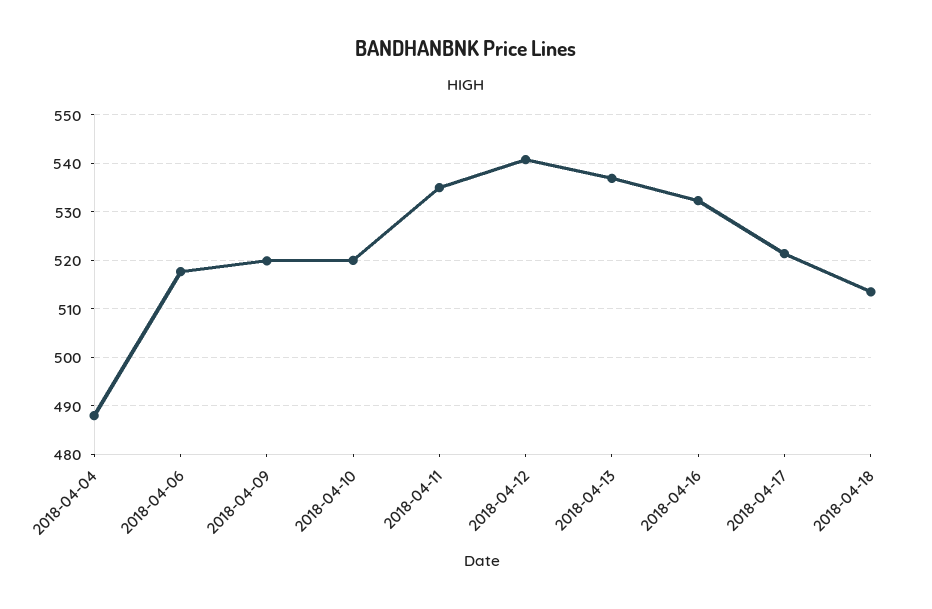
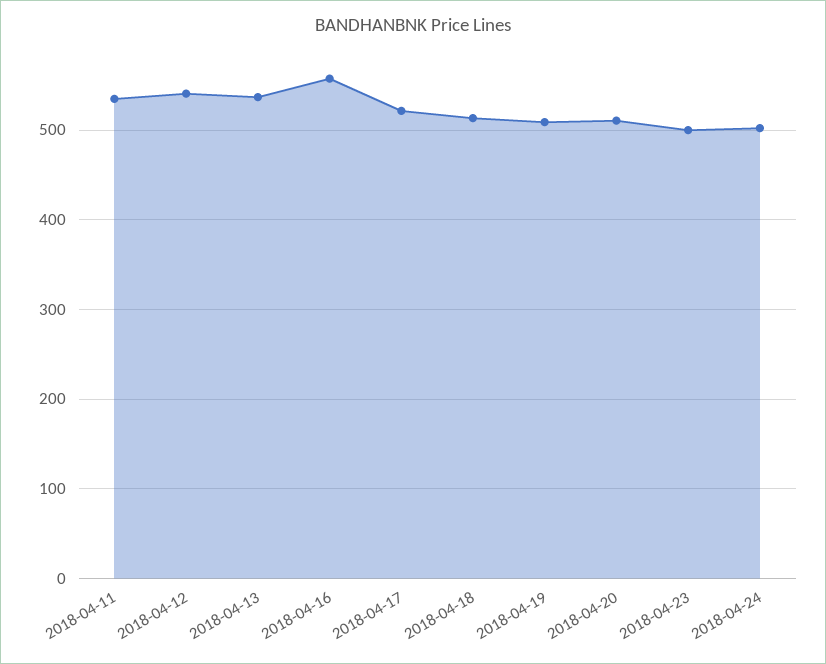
2018-04-04: 488 -> none
2018-04-06: 518 -> none
2018-04-09: 520 -> none
2018-04-10: 520 -> none
2018-04-16: 532 -> 560
2018-04-19: none -> 510
2018-04-20: none -> 510
2018-04-23: none -> 500
2018-04-24: none -> 500

